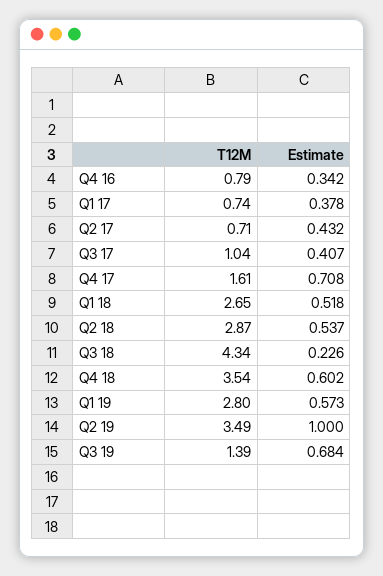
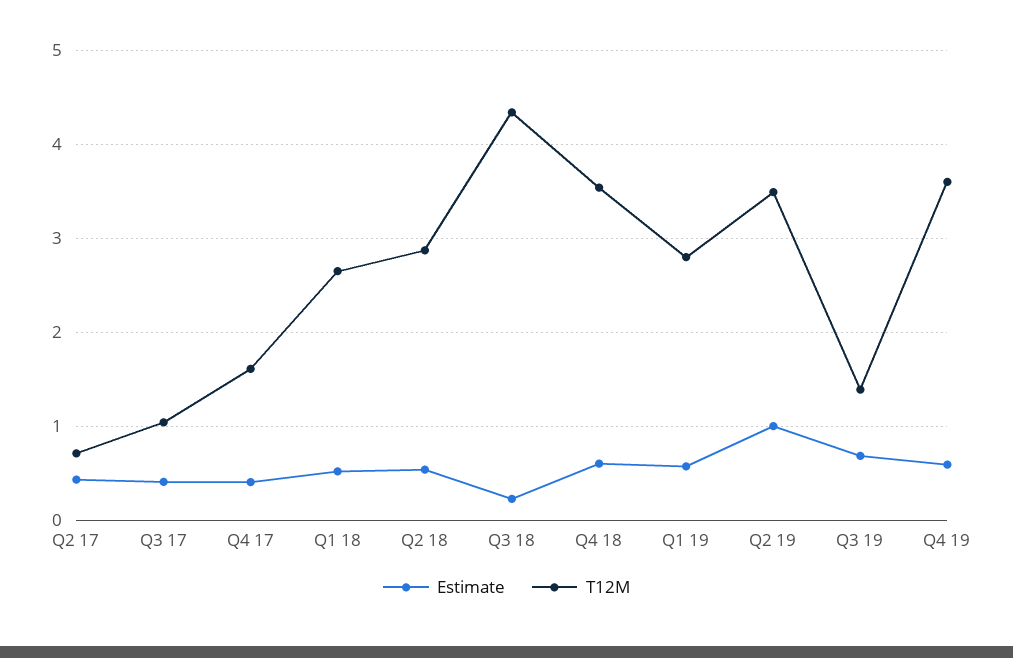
T12M, Q4 16: 0.79 -> none
Estimate, Q4 16: 0.342 -> none
T12M, Q1 17: 0.74 -> none
Estimate, Q1 17: 0.378 -> none
Estimate, Q4 17: 0.708 -> 0.4
Estimate, Q4 19: none -> 0.6
T12M, Q4 19: none -> 3.6

